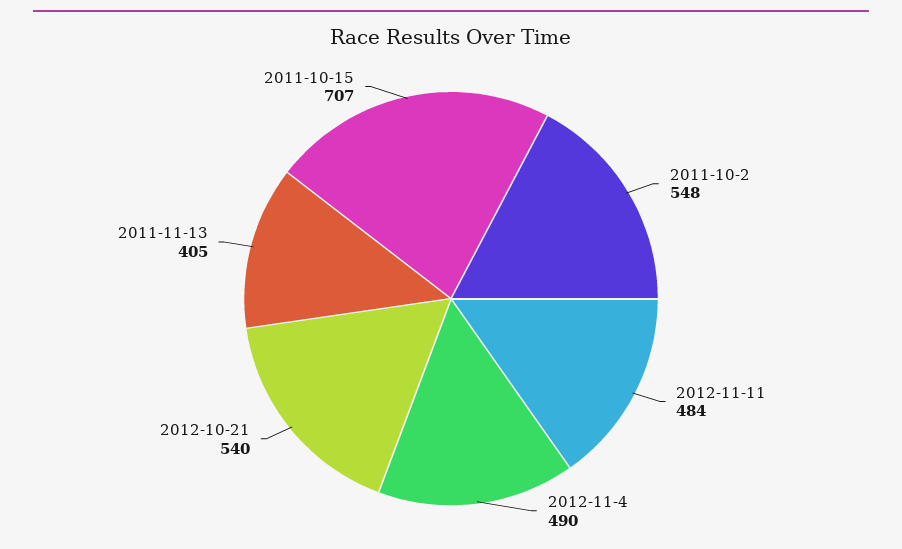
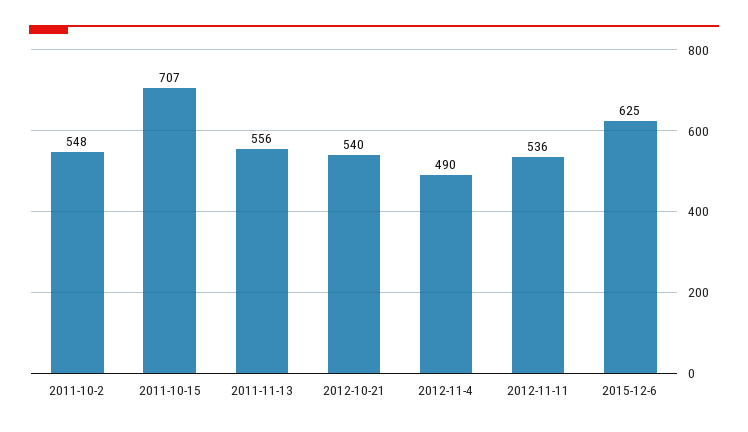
2012-11-11: 484 -> 536
2011-11-13: 405 -> 556
2015-12-6: none -> 625

